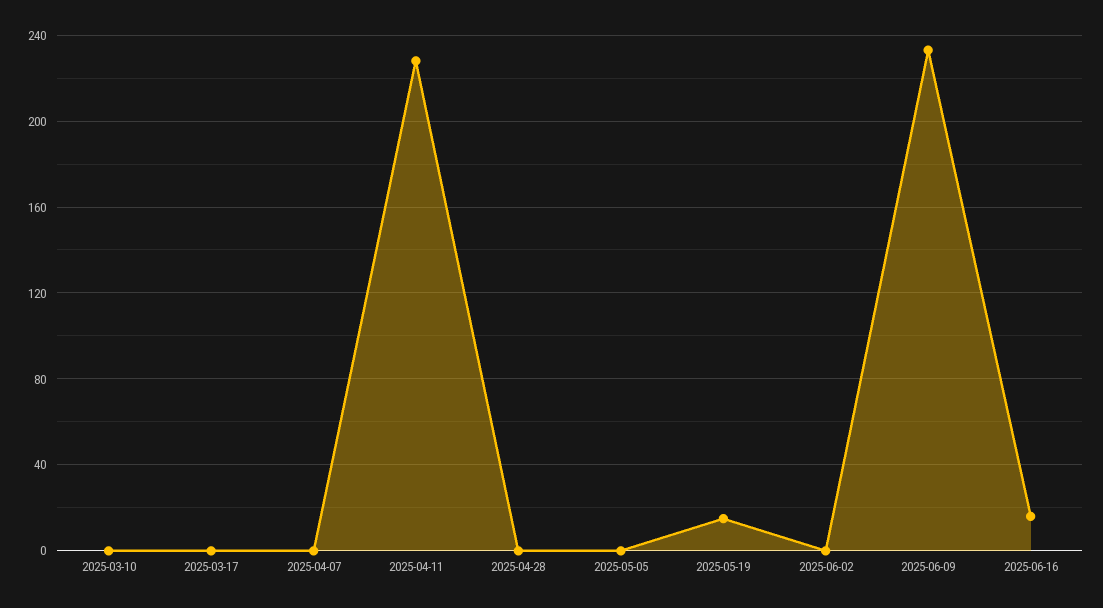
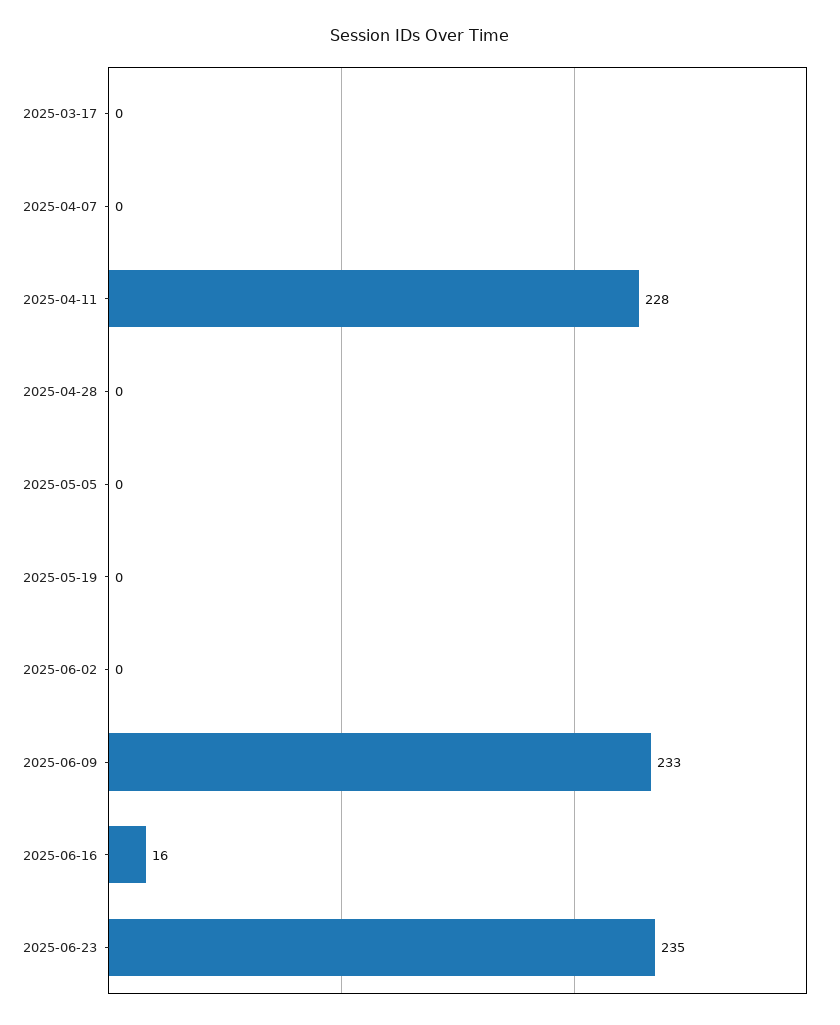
2025-03-10: 0 -> none
2025-05-19: 15 -> 0
2025-06-23: none -> 235

